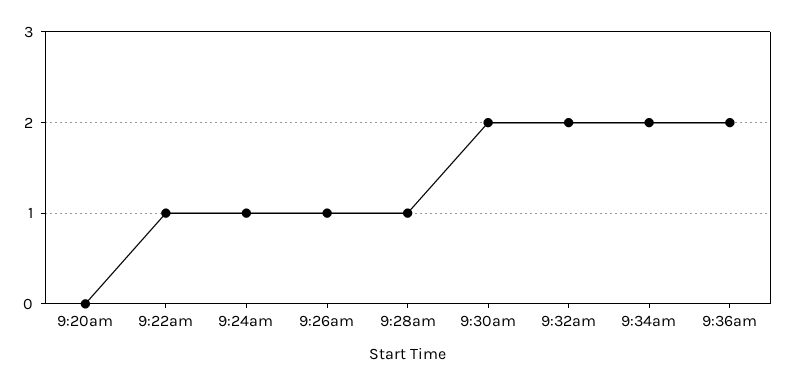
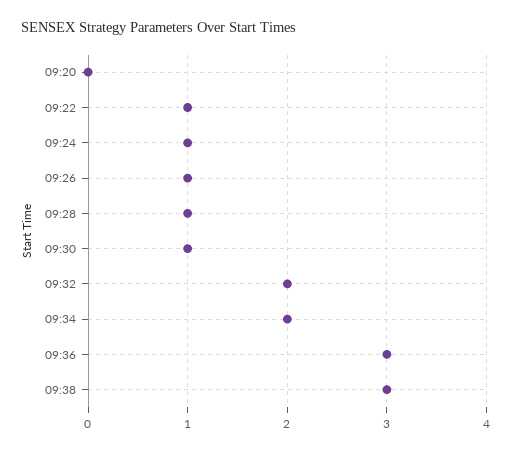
9:30am: 2 -> 1
9:36am: 2 -> 3
09:38: none -> 3

